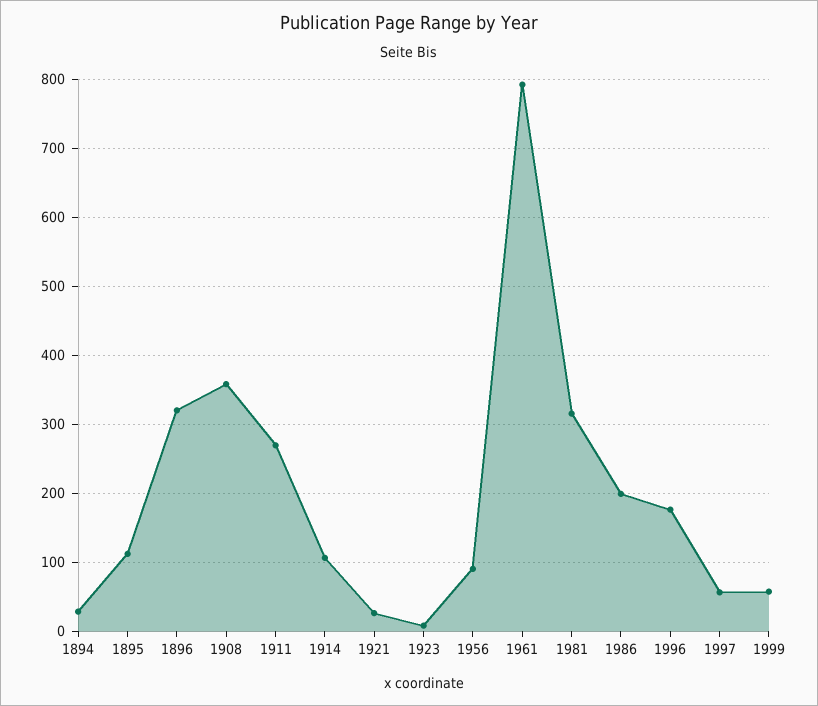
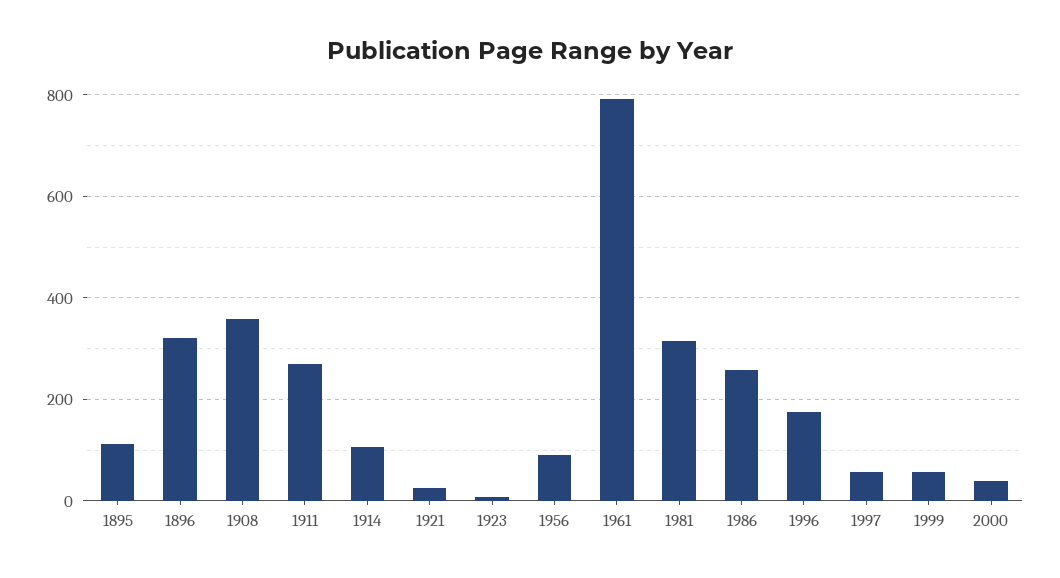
1894: 30 -> none
1986: 200 -> 260
2000: none -> 40

